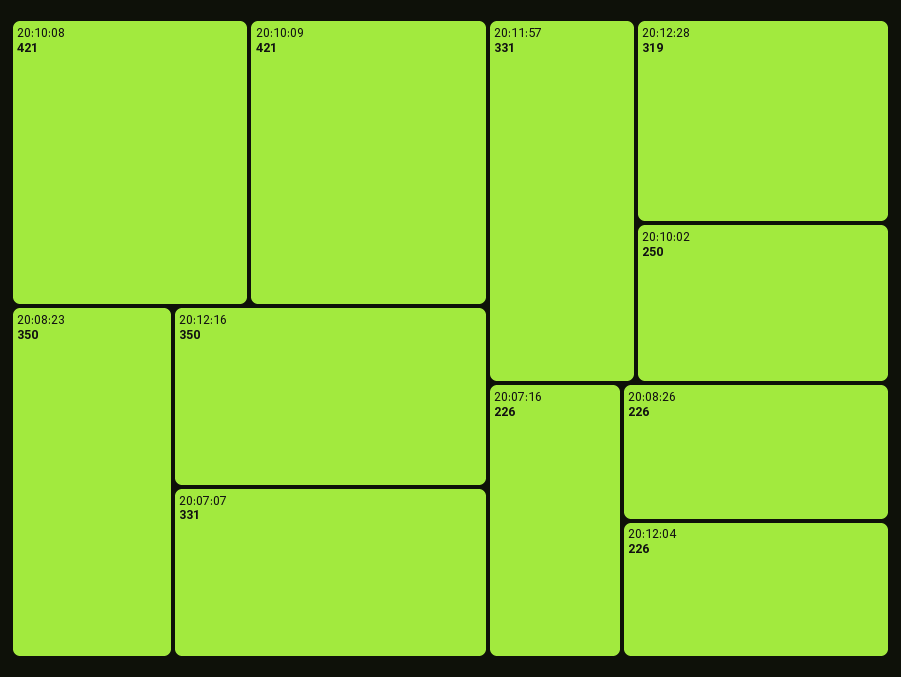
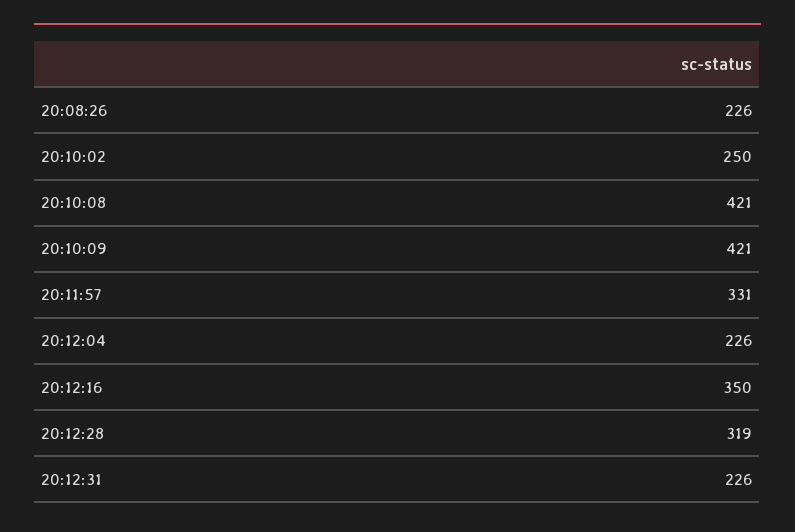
20:08:23: 350 -> none
20:07:07: 331 -> none
20:07:16: 226 -> none
20:12:31: none -> 226

